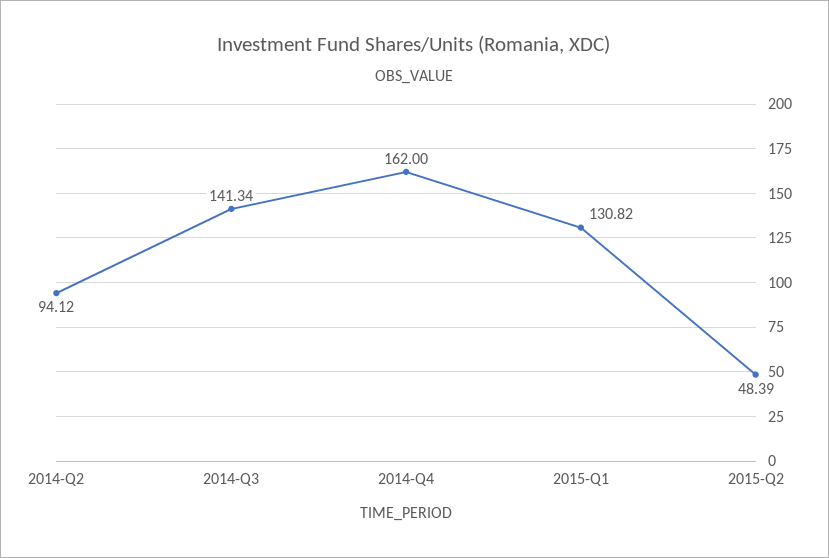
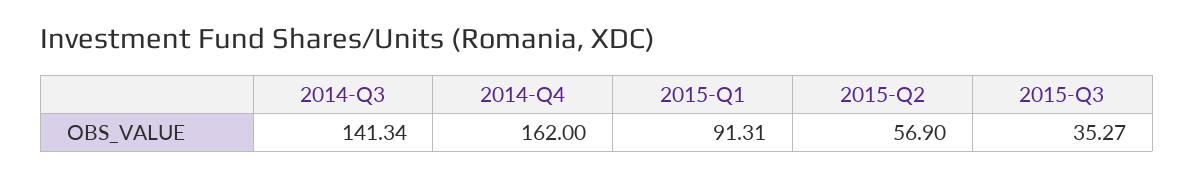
2014-Q2: 94.12 -> none
2015-Q1: 130.82 -> 91.31
2015-Q2: 48.39 -> 56.9
2015-Q3: none -> 35.27

